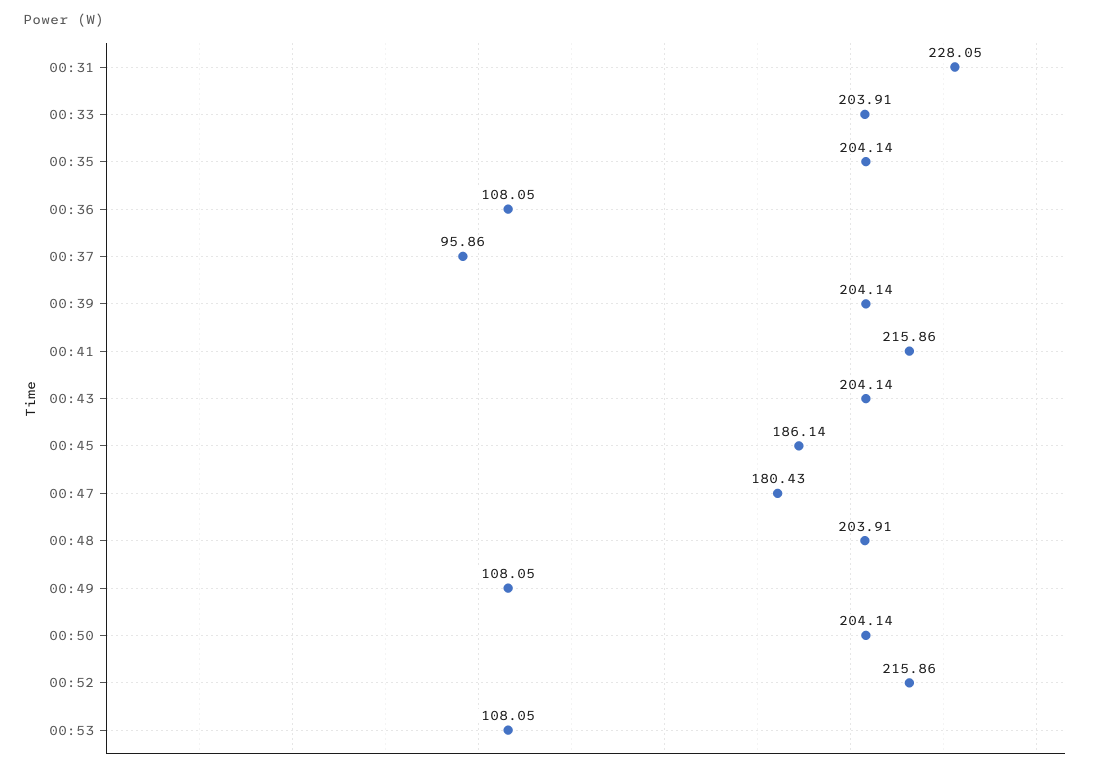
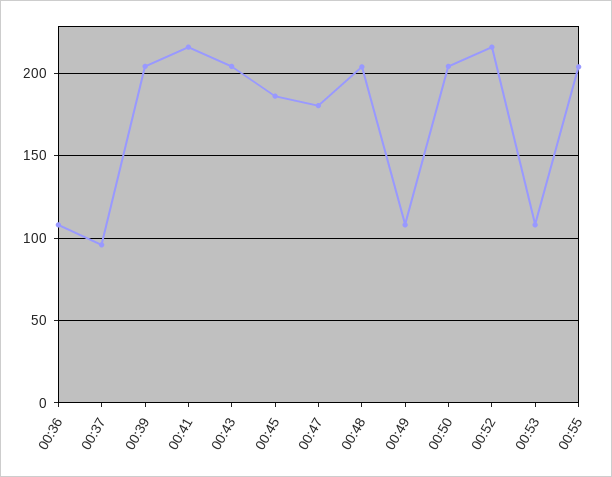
00:31: 228.05 -> none
00:33: 203.91 -> none
00:35: 204.14 -> none
00:55: none -> 205

